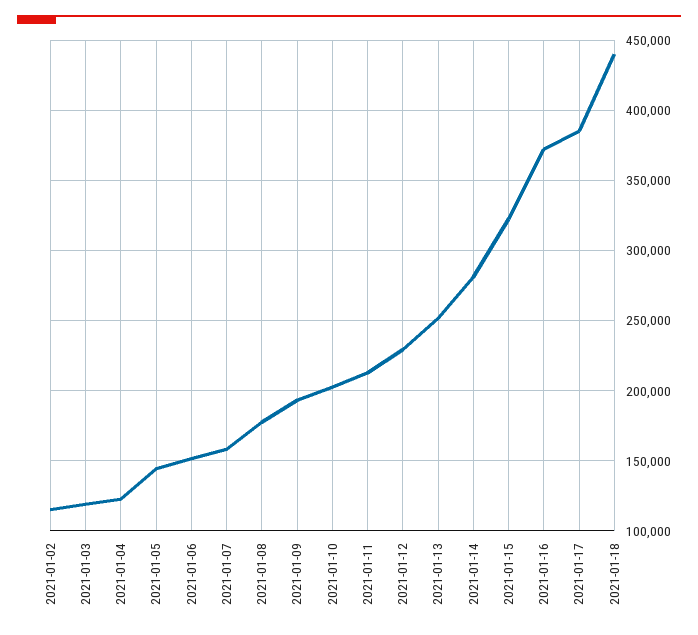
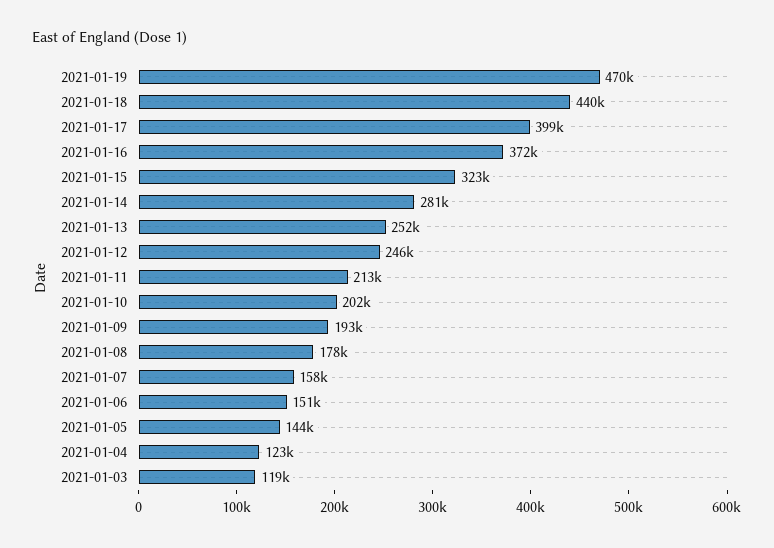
2021-01-02: 115000 -> none
2021-01-12: 230000 -> 246000
2021-01-17: 385000 -> 399000
2021-01-19: none -> 470000

